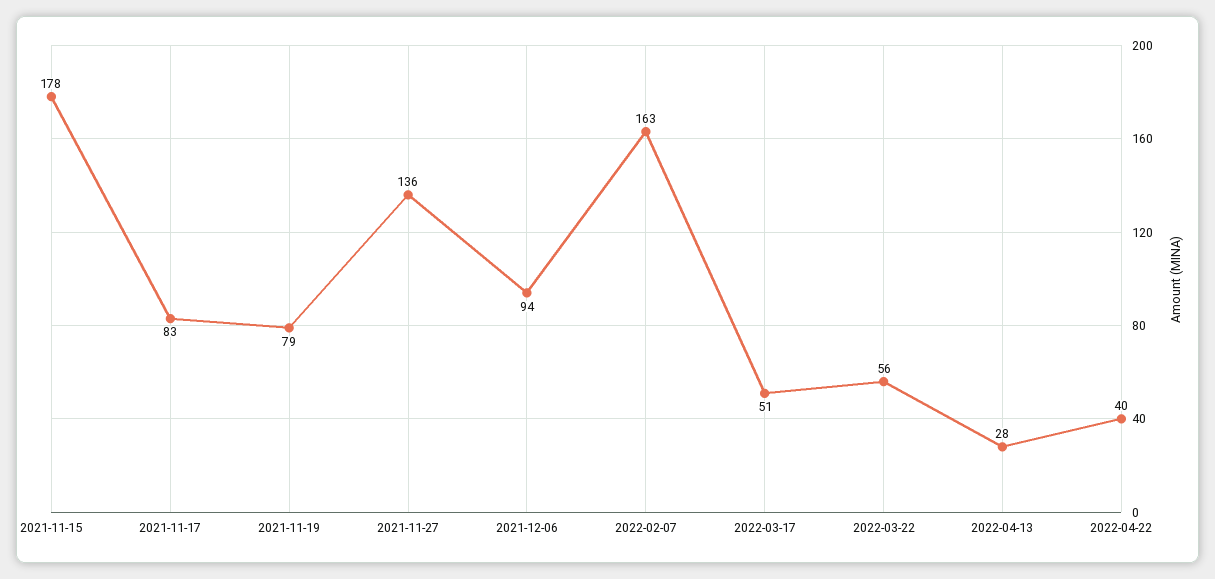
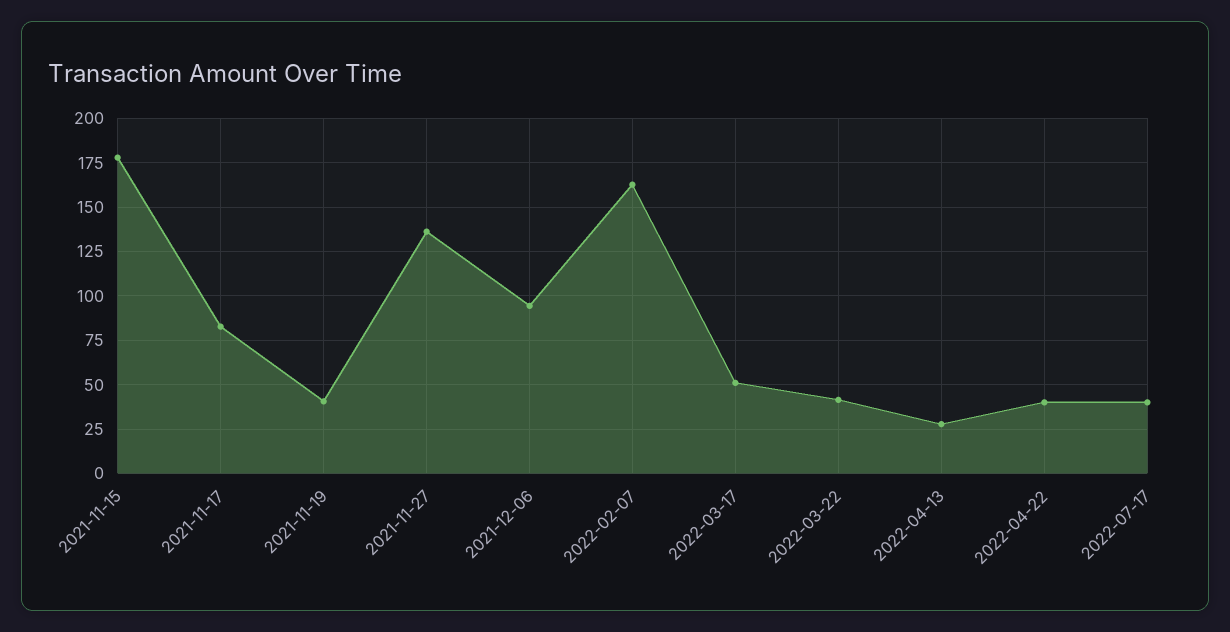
2021-11-19: 79 -> 40
2022-03-22: 56 -> 40
2022-07-17: none -> 40

